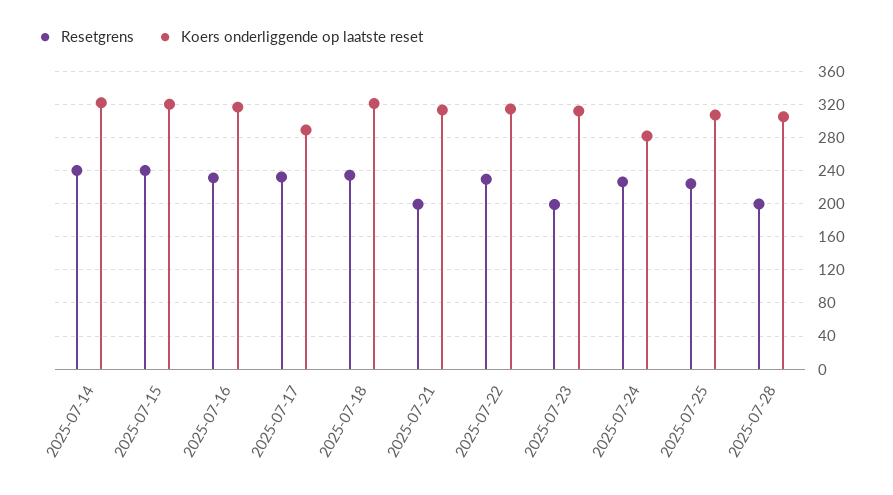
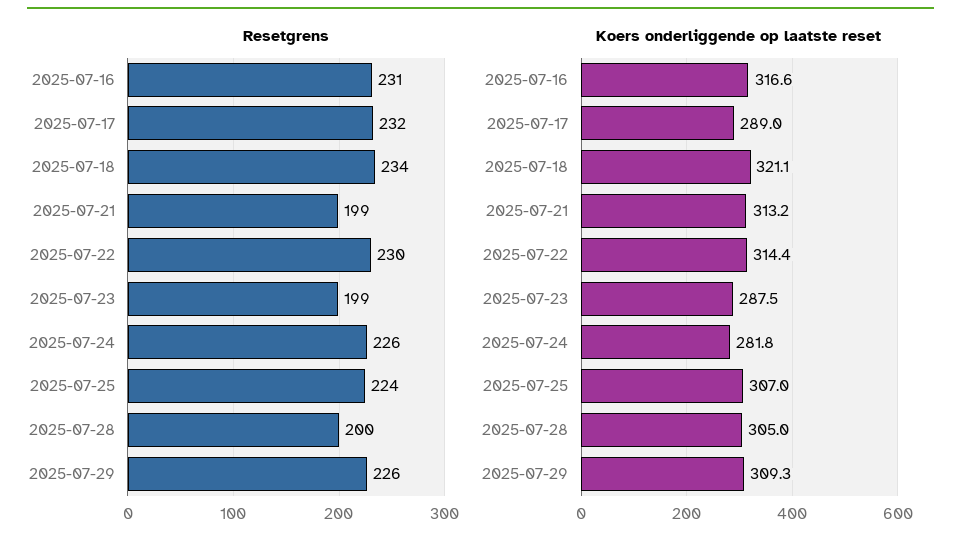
Resetgrens, 2025-07-14: 240 -> none
Koers onderliggende op laatste reset, 2025-07-14: 320 -> none
Resetgrens, 2025-07-15: 240 -> none
Koers onderliggende op laatste reset, 2025-07-15: 320 -> none
Koers onderliggende op laatste reset, 2025-07-23: 310 -> 287.5
Resetgrens, 2025-07-29: none -> 226
Koers onderliggende op laatste reset, 2025-07-29: none -> 309.3

